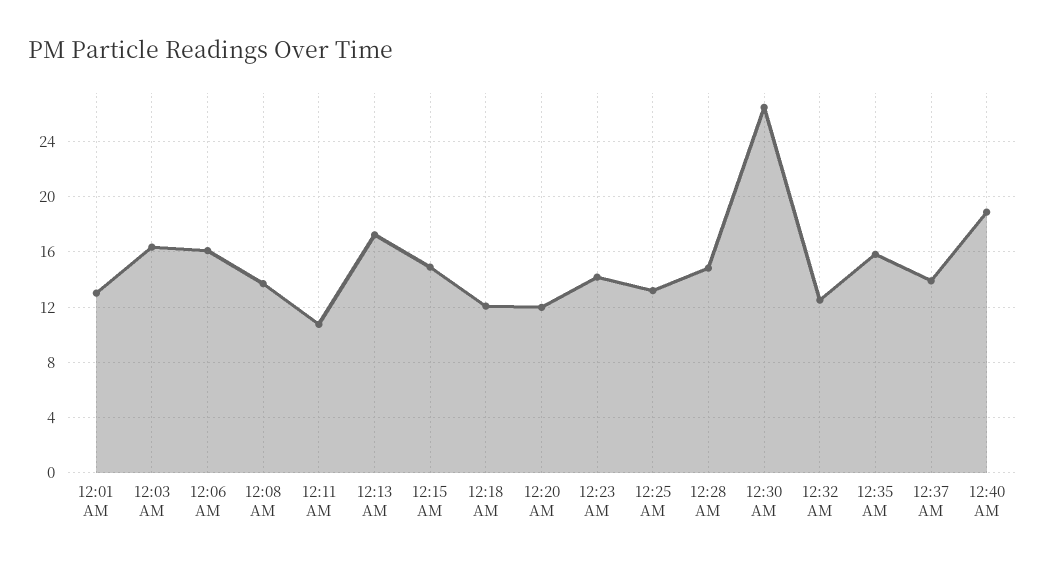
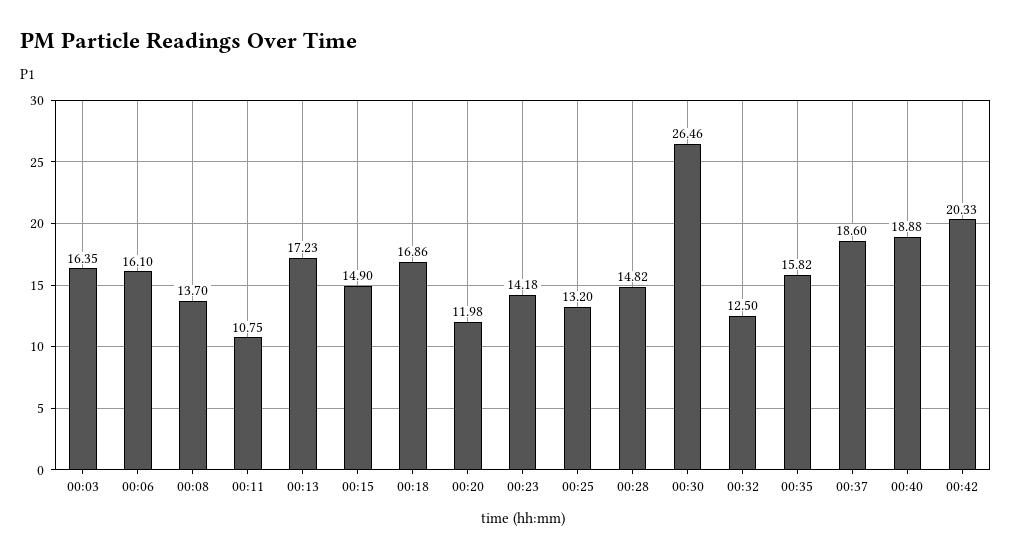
12:01 AM: 13 -> none
12:18 AM: 12 -> 16.86
12:37 AM: 14 -> 18.6
00:42: none -> 20.33

